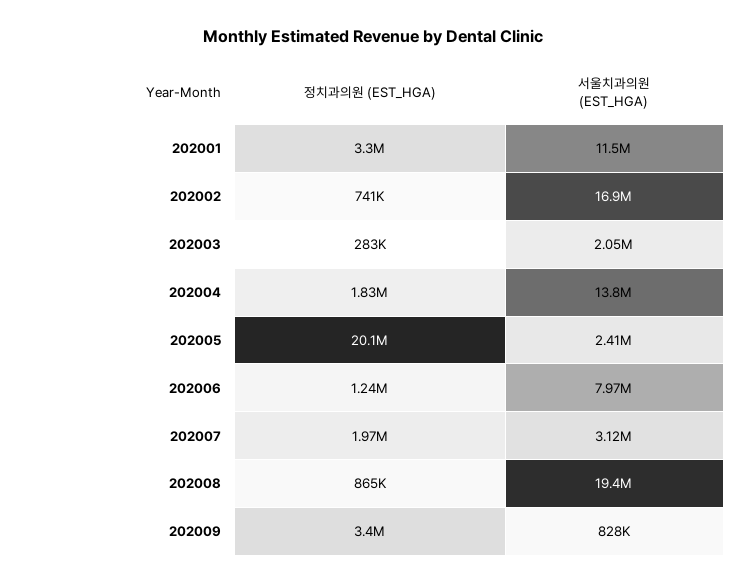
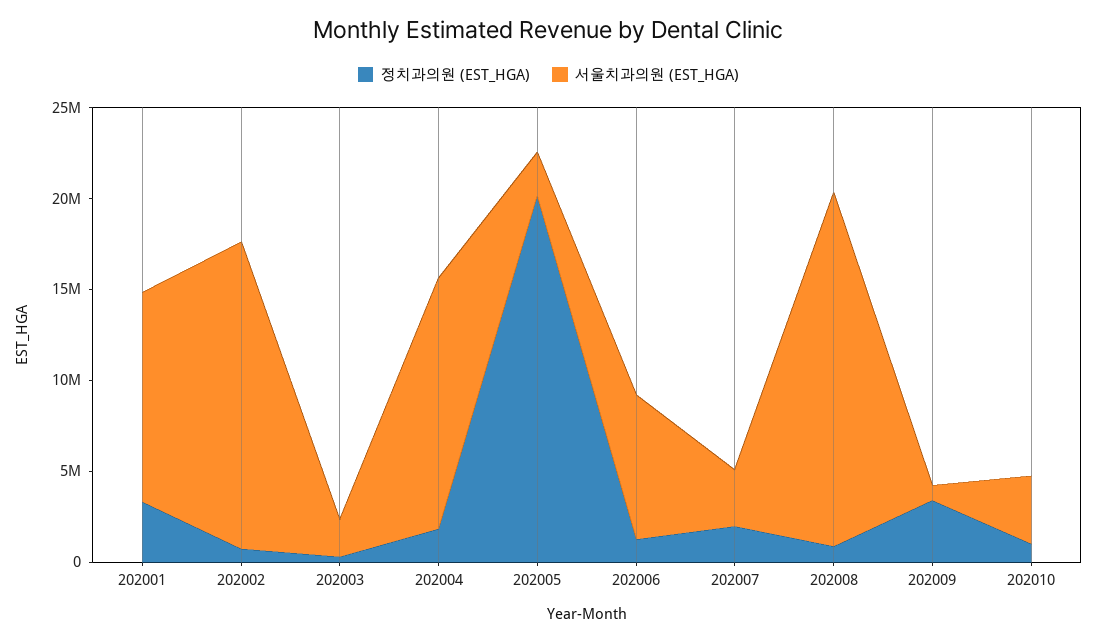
정치과의원 (EST_HGA), 202010: none -> 1000000
서울치과의원 (EST_HGA), 202010: none -> 4000000

